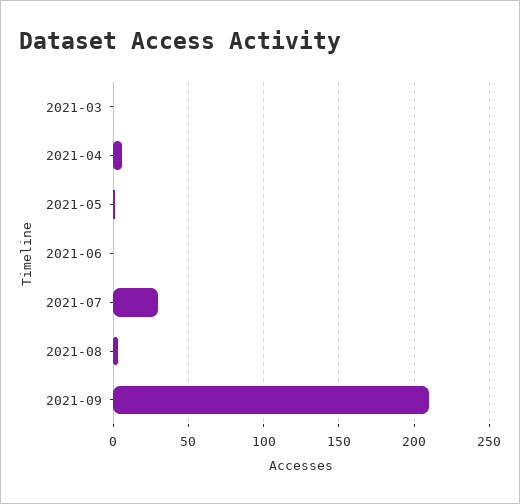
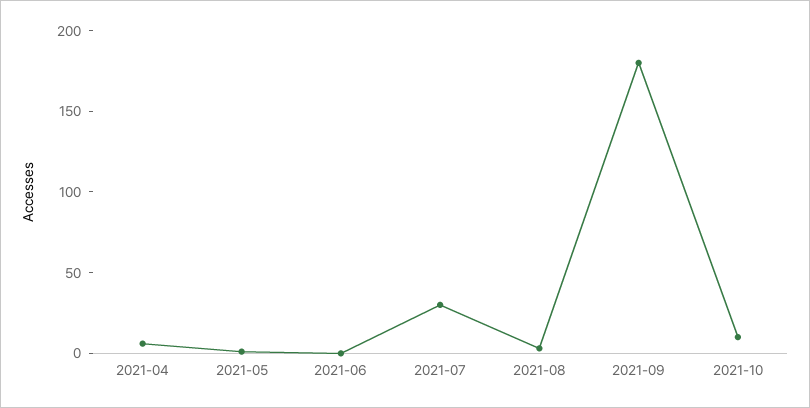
2021-03: 0 -> none
2021-09: 210 -> 180
2021-10: none -> 10

